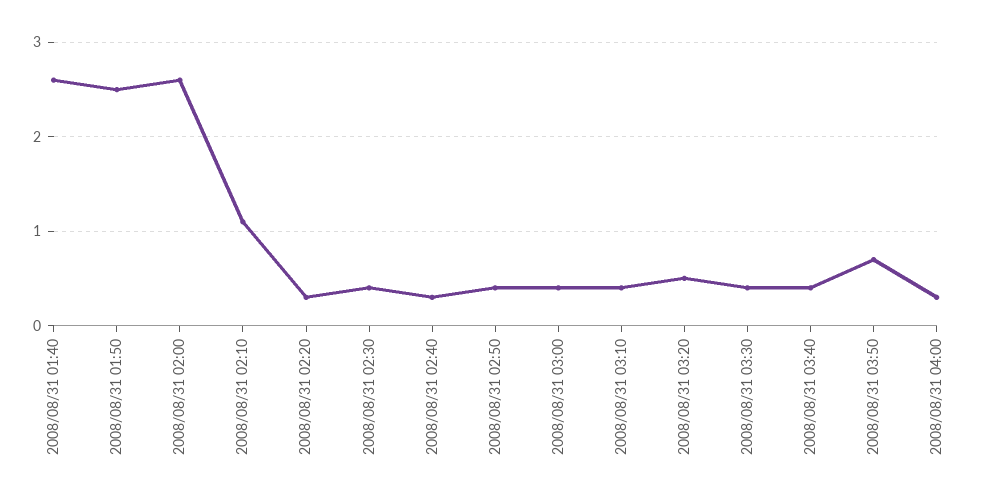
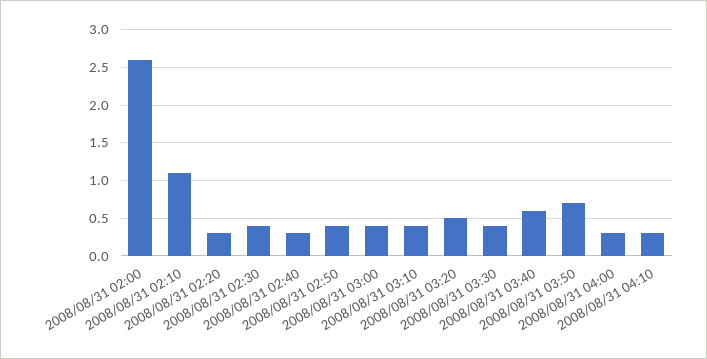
2008/08/31 01:40: 2.6 -> none
2008/08/31 01:50: 2.5 -> none
2008/08/31 03:40: 0.4 -> 0.6
2008/08/31 04:10: none -> 0.3

